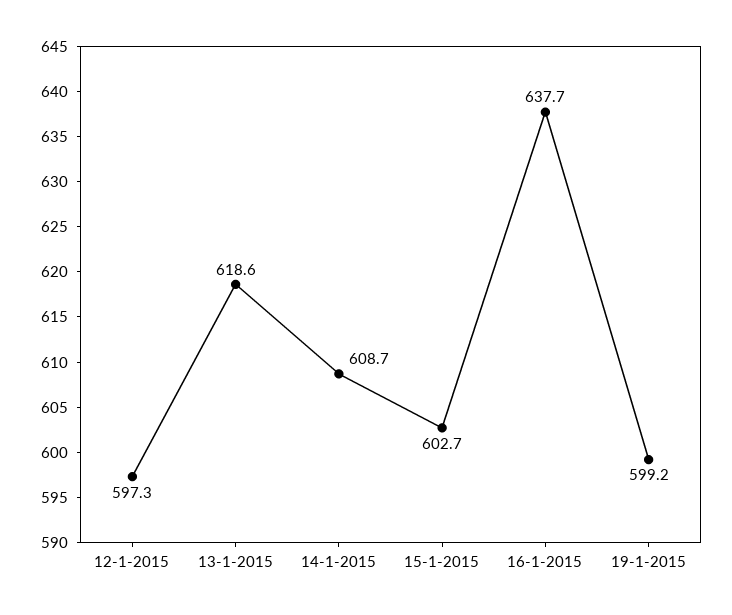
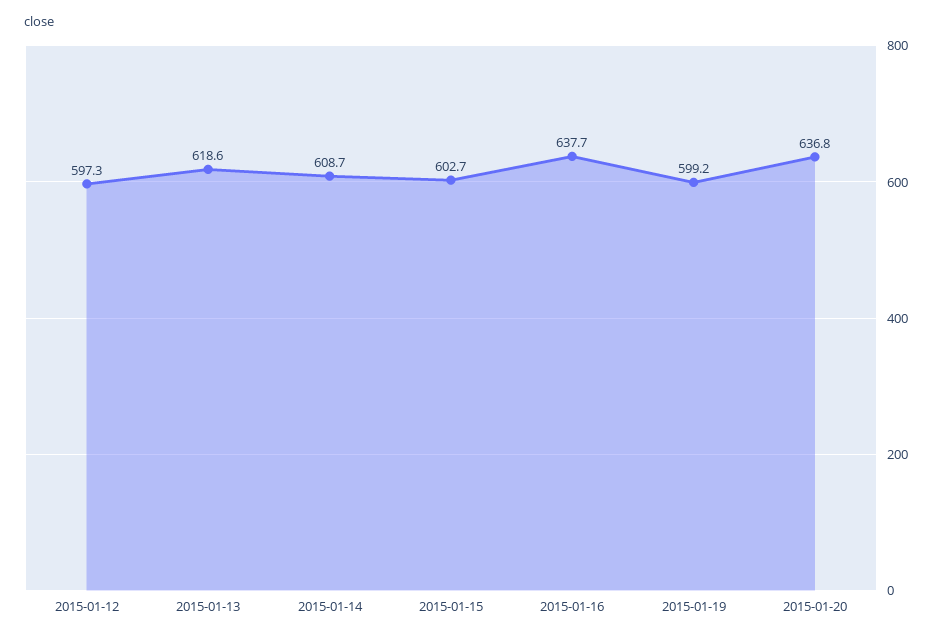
2015-01-20: none -> 636.8

